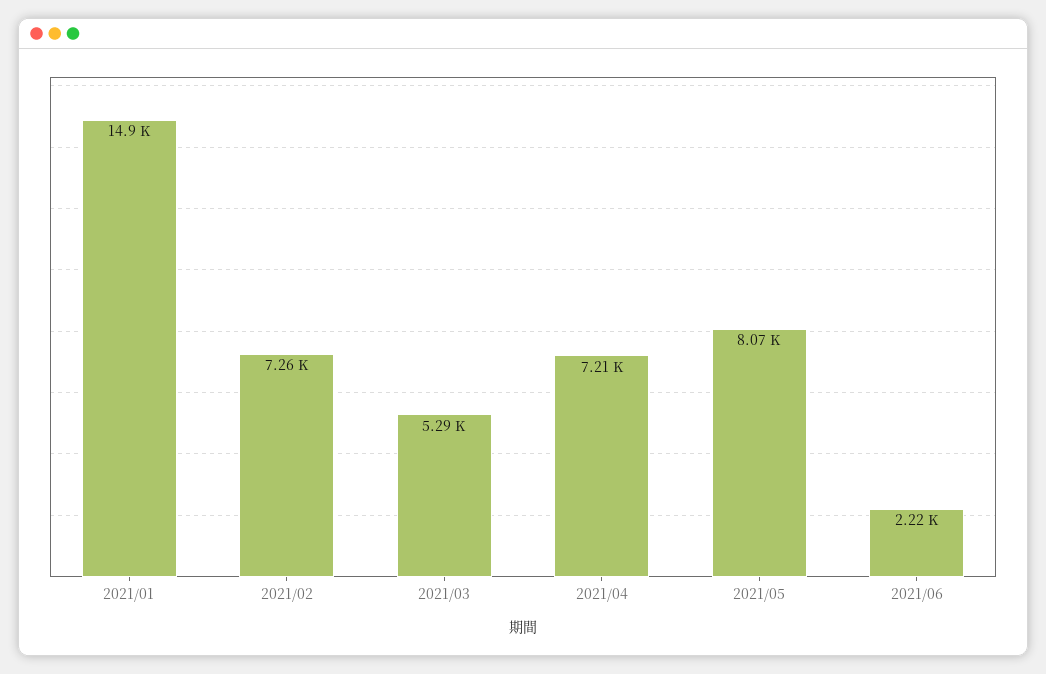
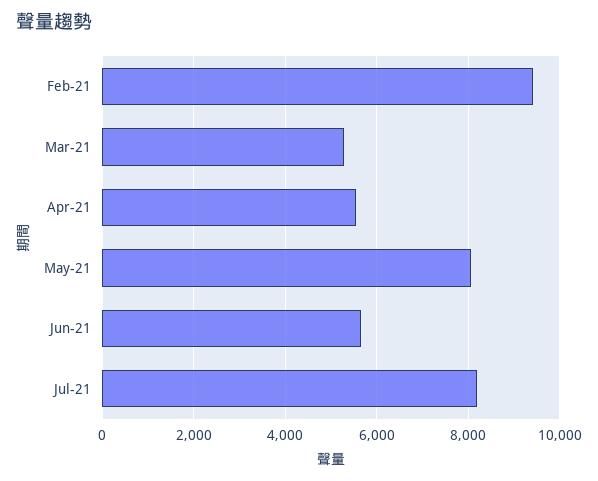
2021/01: 14900 -> none
2021/02: 7260 -> 9400
2021/04: 7210 -> 5600
2021/06: 2220 -> 5600
Jul-21: none -> 8200

